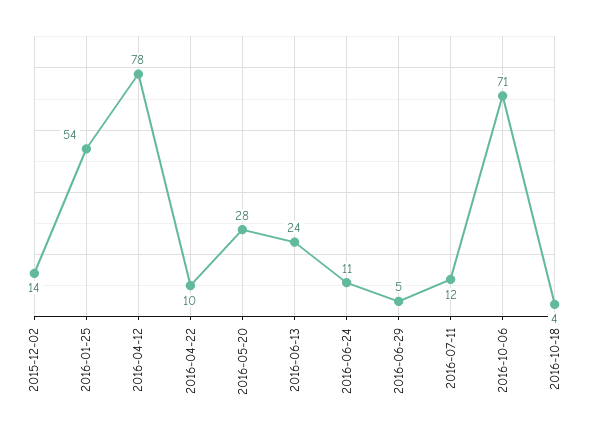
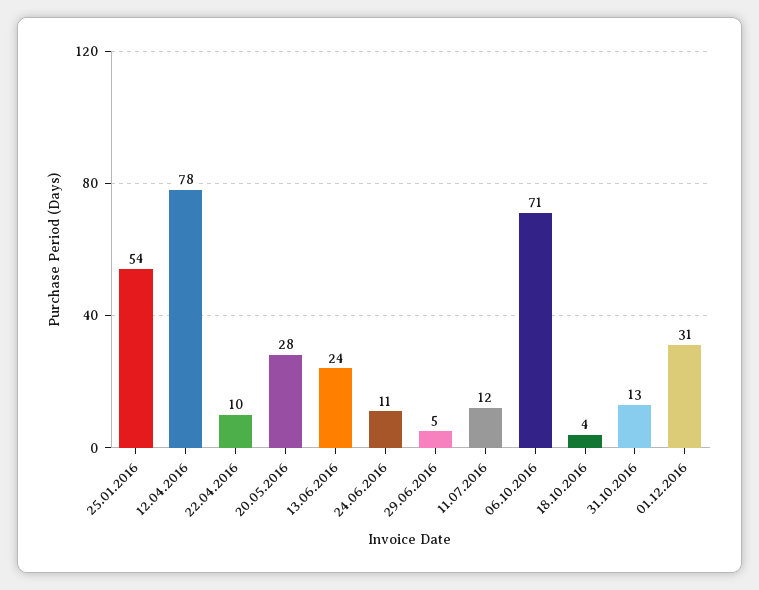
2015-12-02: 14 -> none
31.10.2016: none -> 13
01.12.2016: none -> 31

